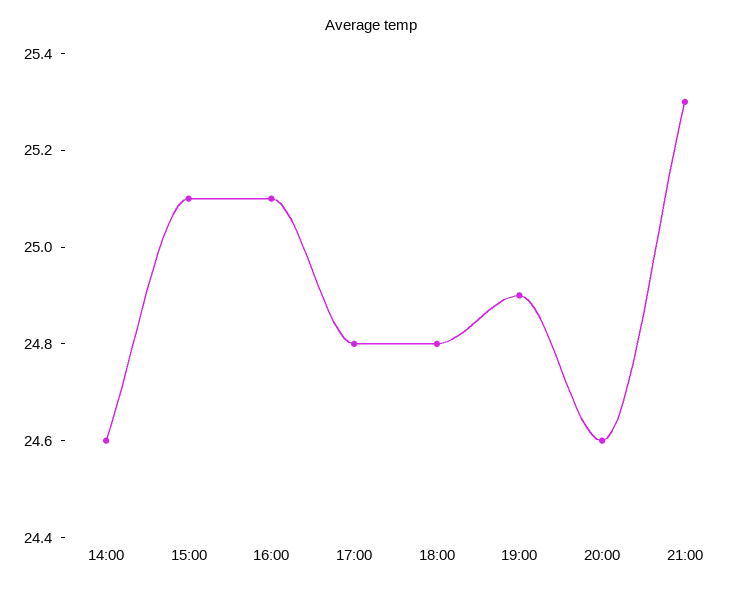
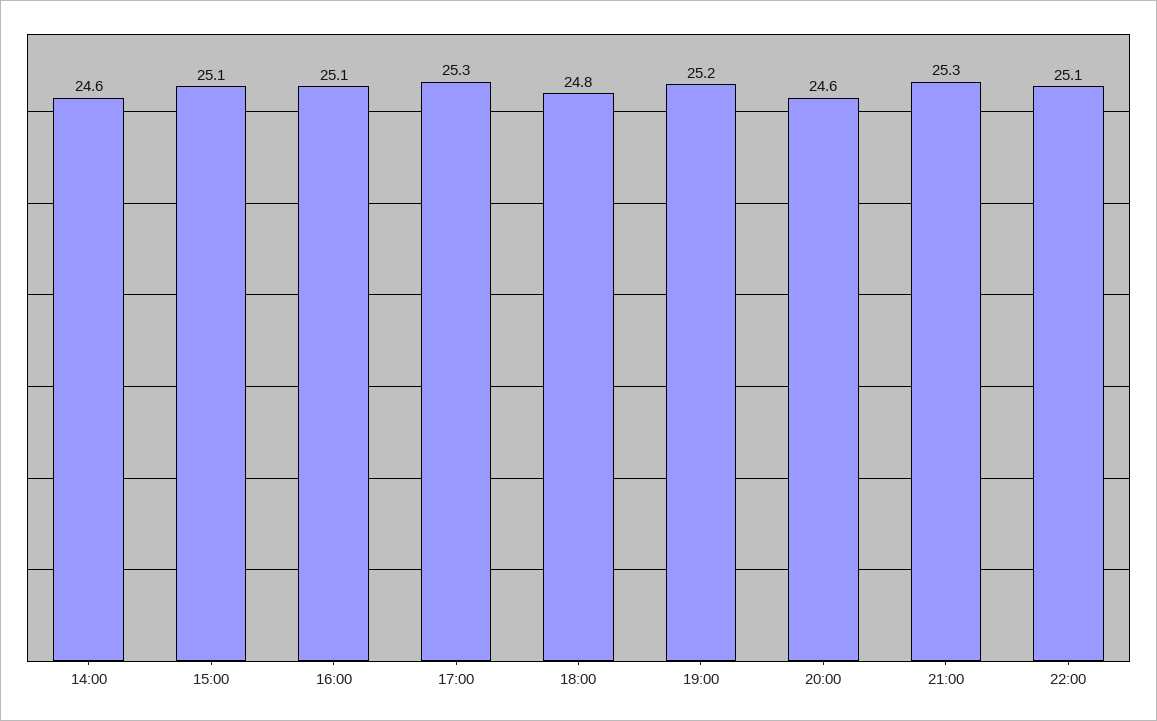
17:00: 24.8 -> 25.3
19:00: 24.9 -> 25.2
22:00: none -> 25.1

